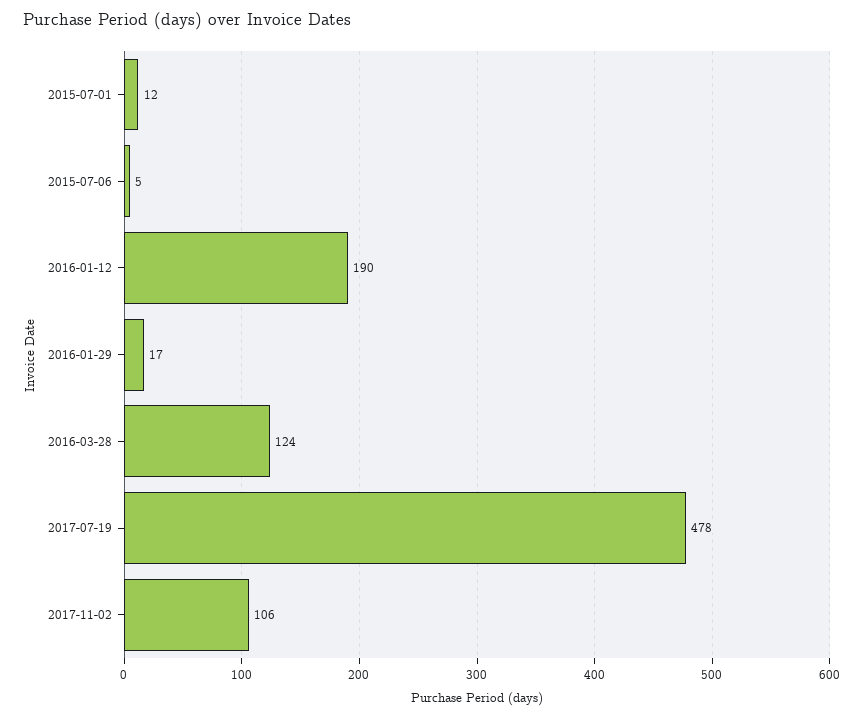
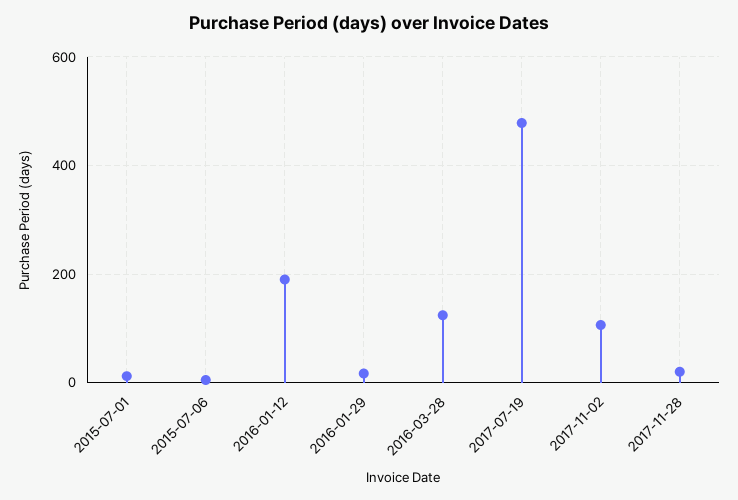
2017-11-28: none -> 20

